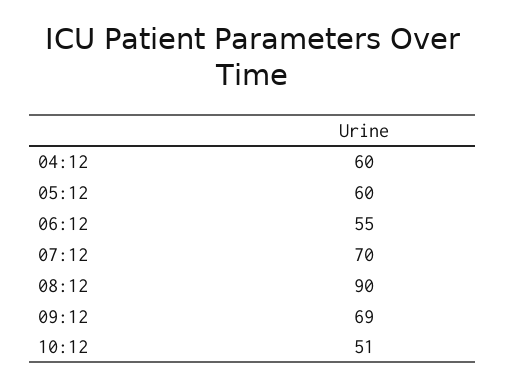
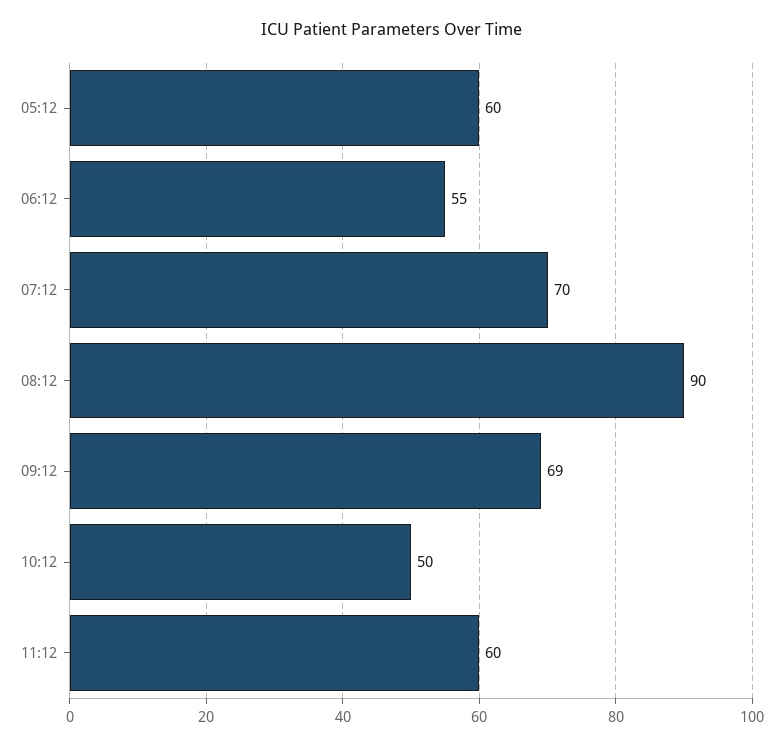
04:12: 60 -> none
10:12: 51 -> 50
11:12: none -> 60

